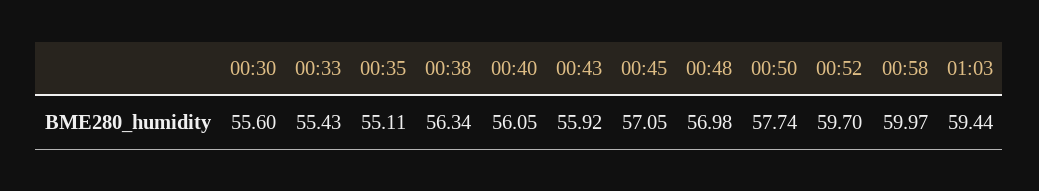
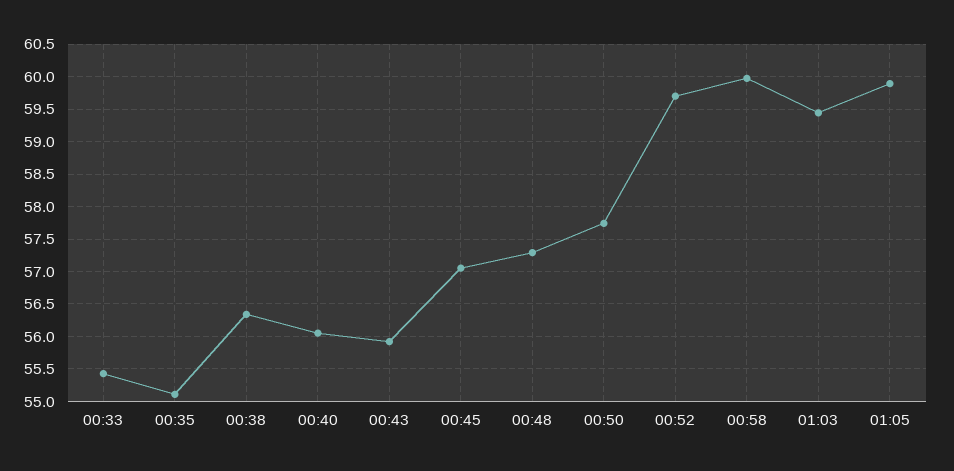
00:30: 55.6 -> none
00:48: 56.98 -> 57.3
01:05: none -> 59.9

